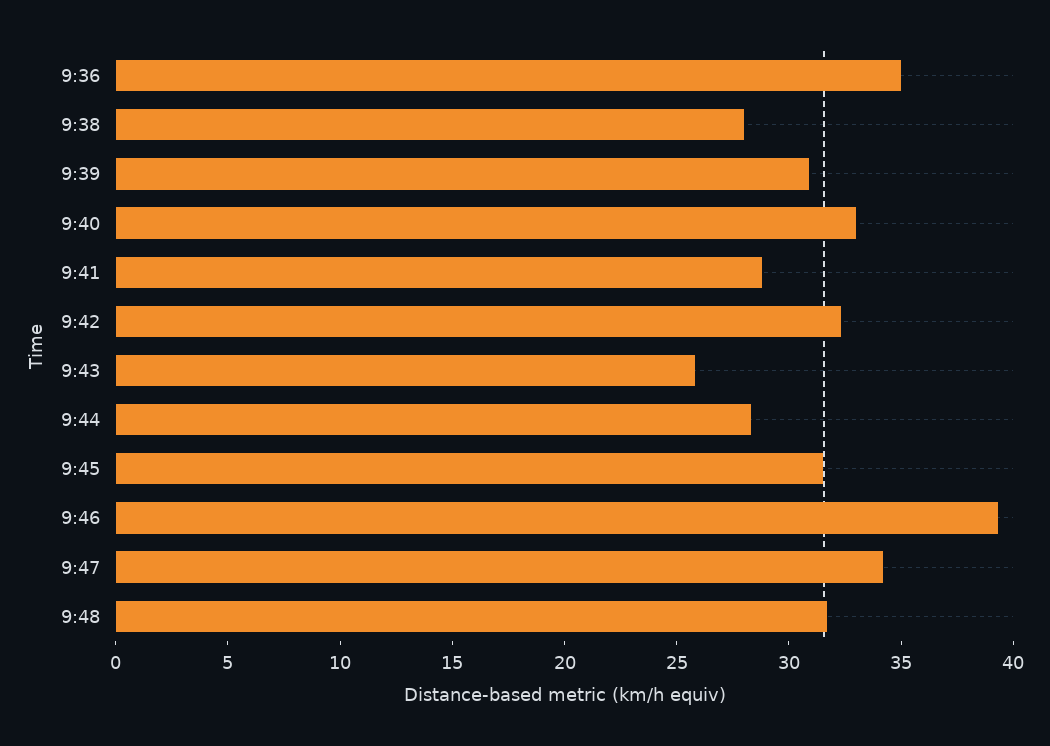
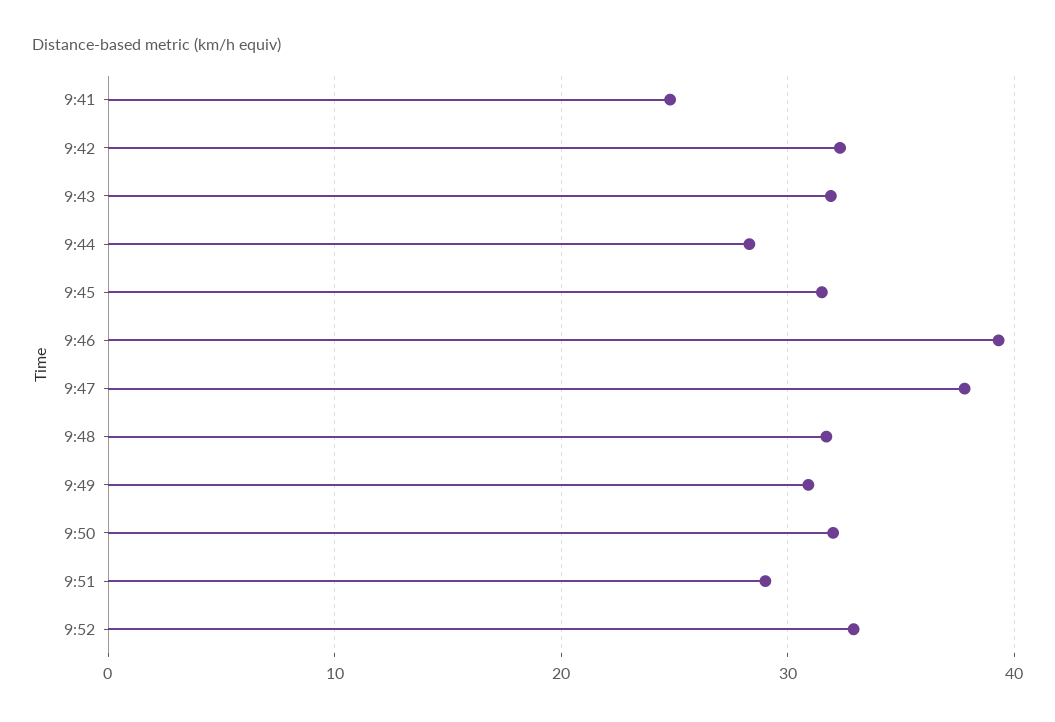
9:36: 35 -> none
9:38: 28 -> none
9:39: 31 -> none
9:40: 33 -> none
9:41: 29 -> 25
9:43: 26 -> 32
9:47: 34 -> 38
9:49: none -> 31
9:50: none -> 32
9:51: none -> 29
9:52: none -> 33

